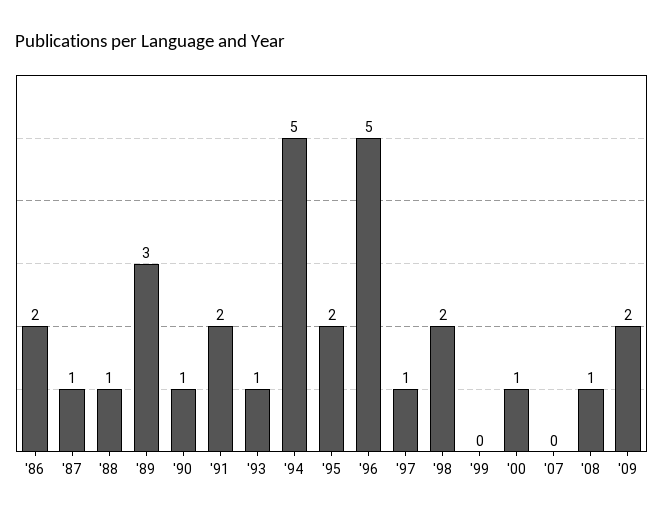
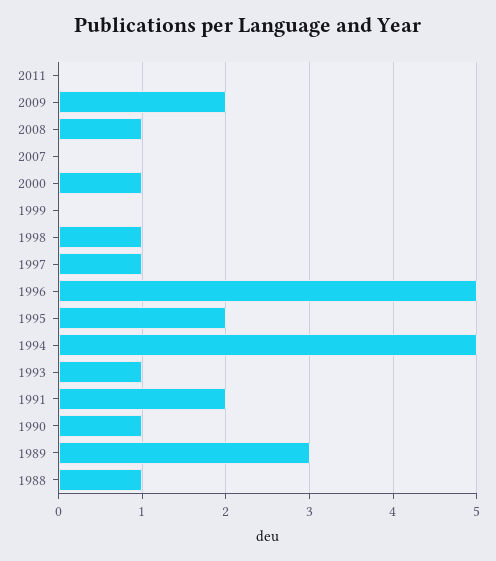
'86: 2 -> none
'87: 1 -> none
'98: 2 -> 1
2011: none -> 0

